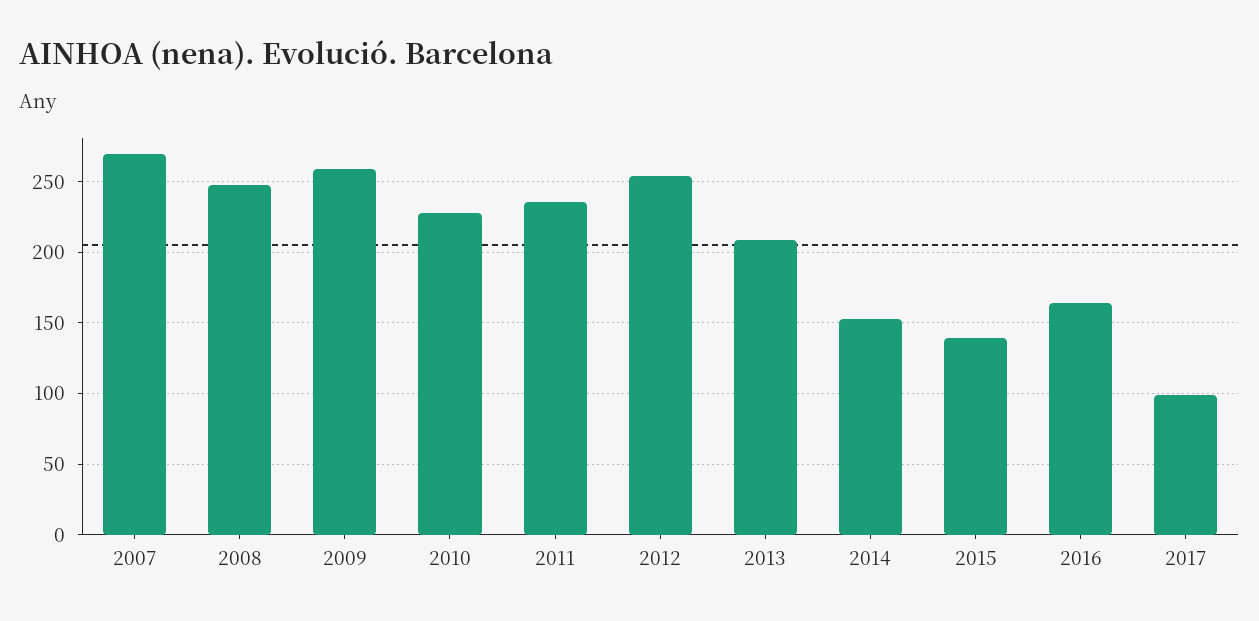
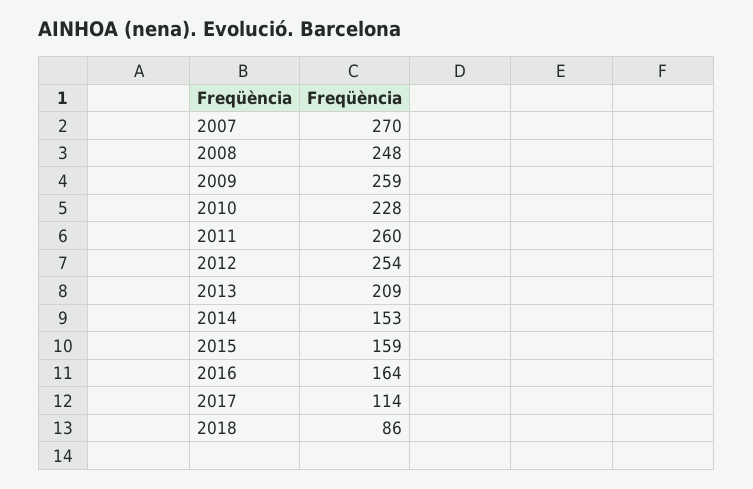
2011: 235 -> 260
2015: 140 -> 159
2017: 100 -> 114
2018: none -> 86

